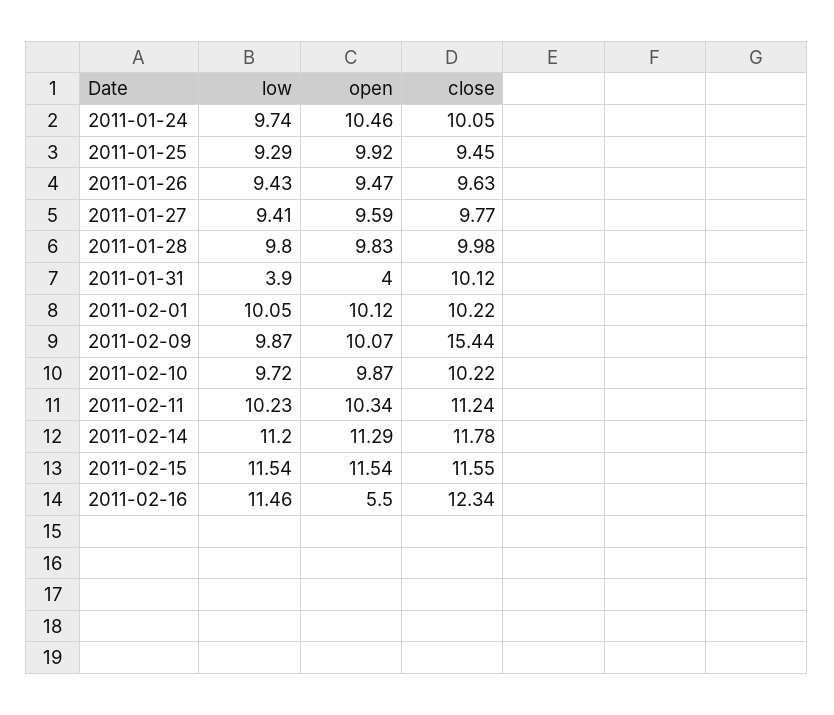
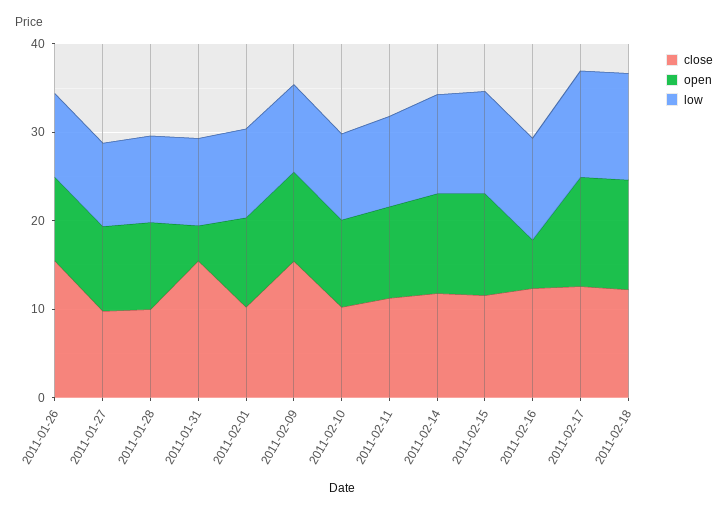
low, 2011-01-24: 9.74 -> none
open, 2011-01-24: 10.46 -> none
close, 2011-01-24: 10.05 -> none
low, 2011-01-25: 9.29 -> none
open, 2011-01-25: 9.92 -> none
close, 2011-01-25: 9.45 -> none
close, 2011-01-26: 9.63 -> 16
low, 2011-01-31: 3.9 -> 10
close, 2011-01-31: 10.12 -> 16
close, 2011-02-17: none -> 12
open, 2011-02-17: none -> 12
low, 2011-02-17: none -> 12
close, 2011-02-18: none -> 12
open, 2011-02-18: none -> 12
low, 2011-02-18: none -> 12

